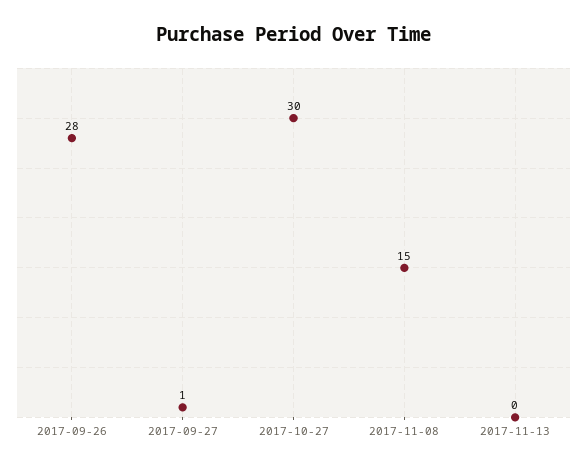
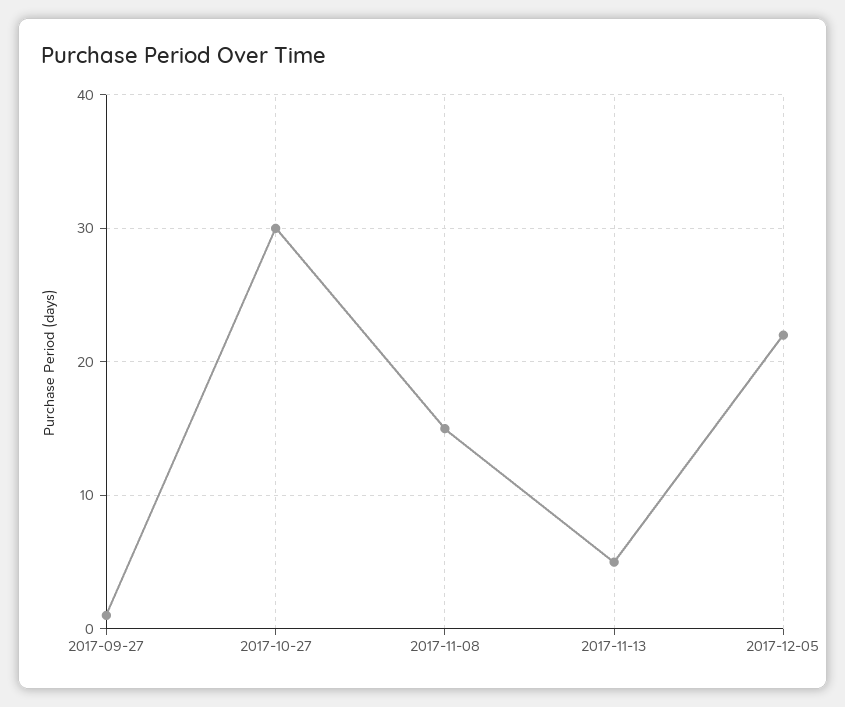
2017-09-26: 28 -> none
2017-11-13: 0 -> 5
2017-12-05: none -> 22

